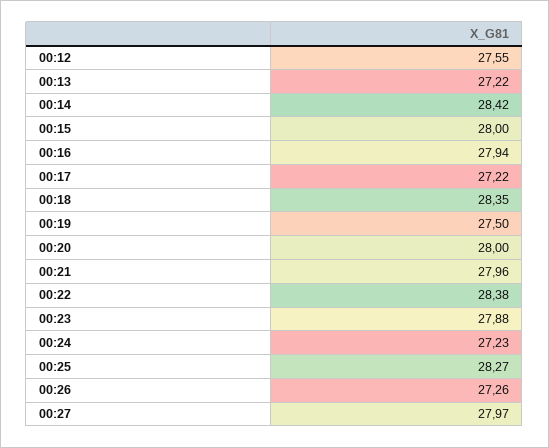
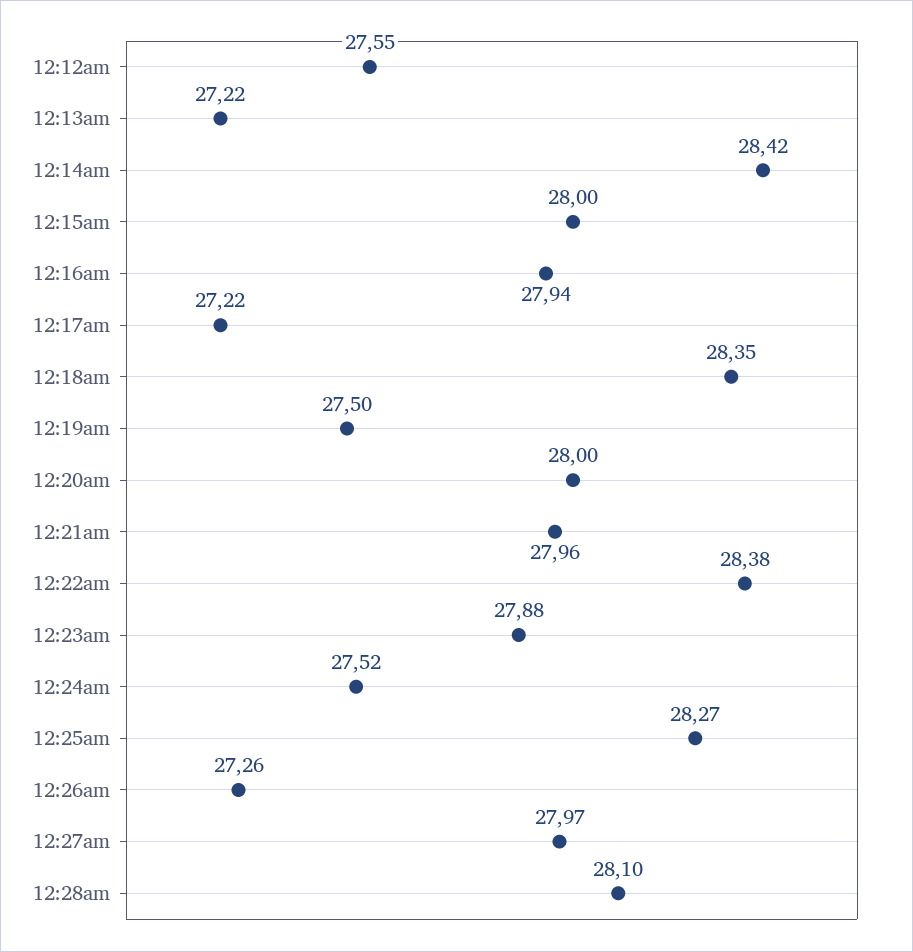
00:24: 27.23 -> 27.52
12:28am: none -> 28.1

